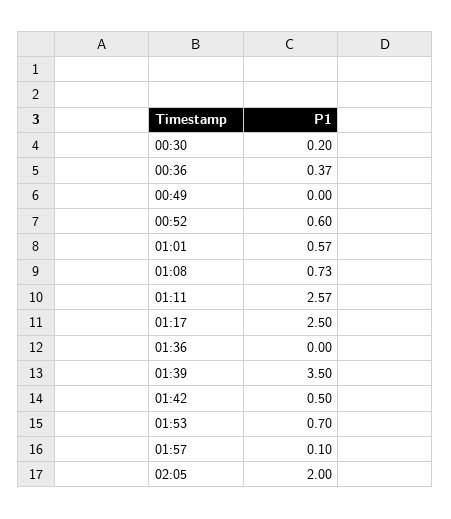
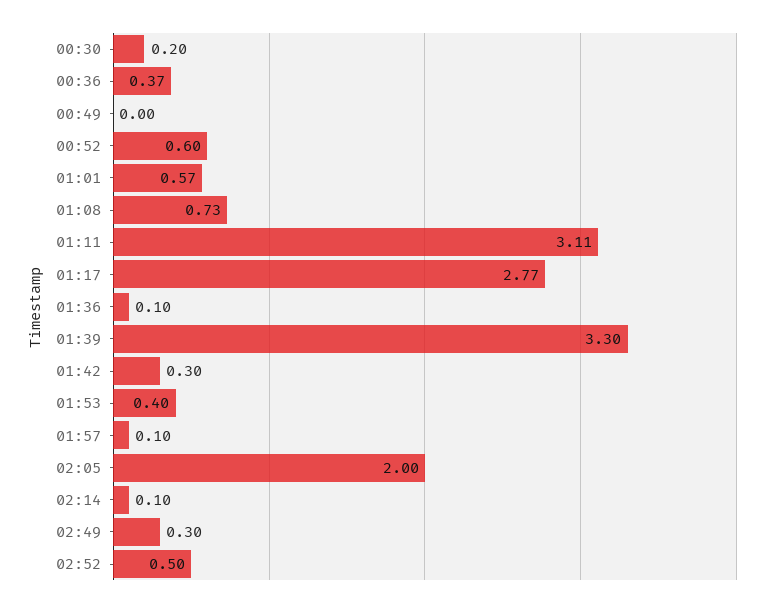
01:11: 2.57 -> 3.11
01:17: 2.5 -> 2.77
01:36: 0 -> 0.1
01:39: 3.5 -> 3.3
01:42: 0.5 -> 0.3
01:53: 0.7 -> 0.4
02:14: none -> 0.1
02:49: none -> 0.3
02:52: none -> 0.5

